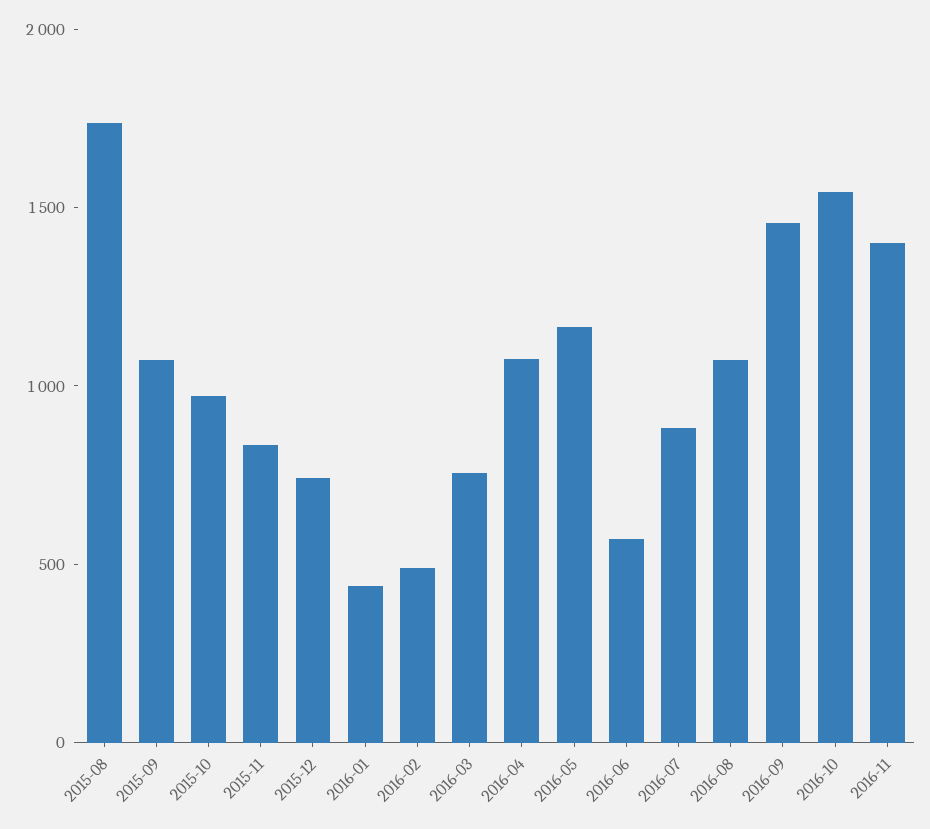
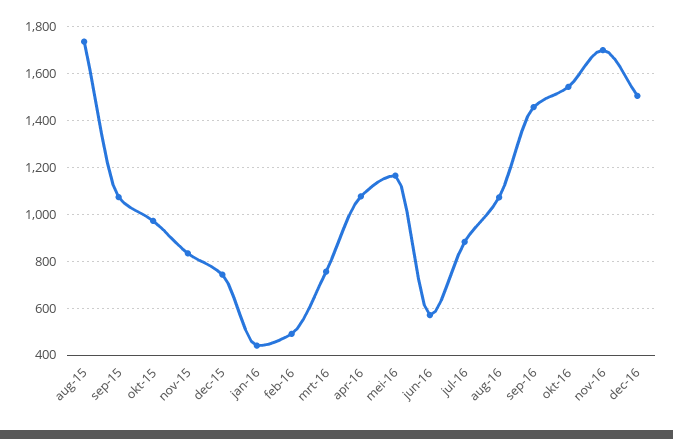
2016-11: 1400 -> 1700
dec-16: none -> 1500

